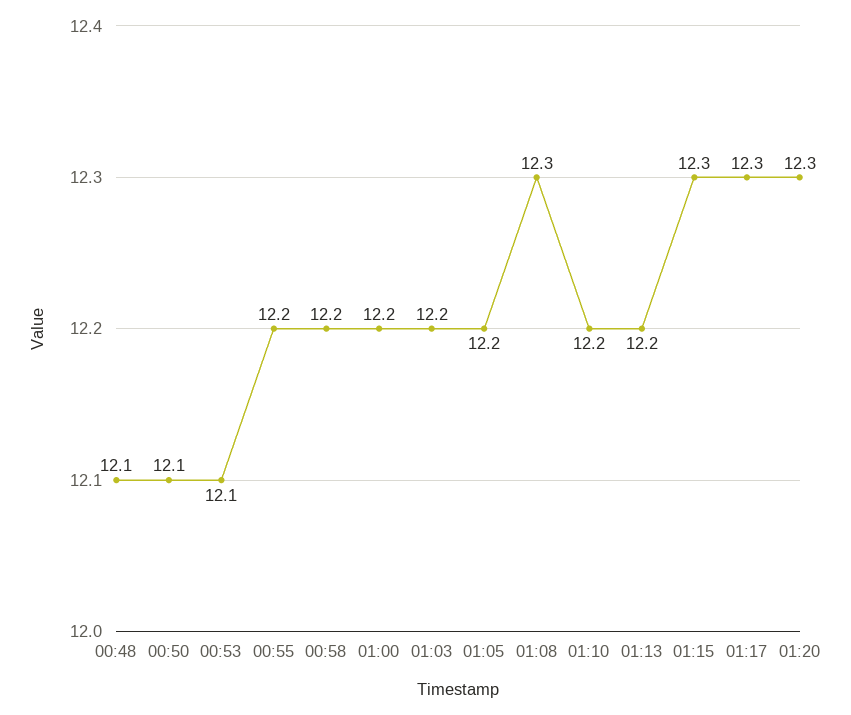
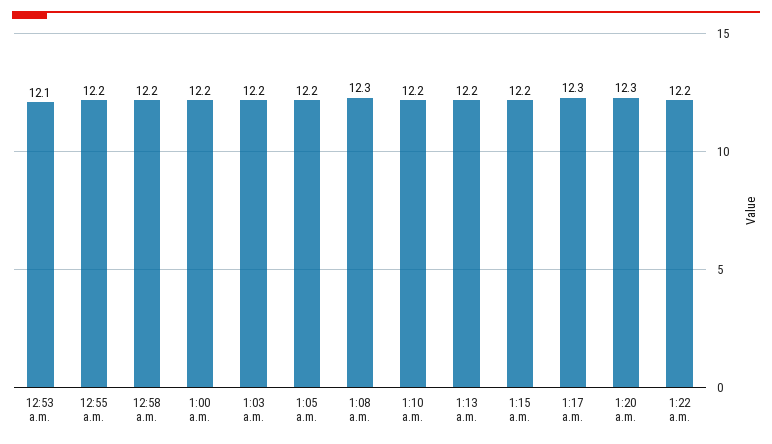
00:48: 12.1 -> none
00:50: 12.1 -> none
01:15: 12.3 -> 12.2
1:22 a.m.: none -> 12.2

